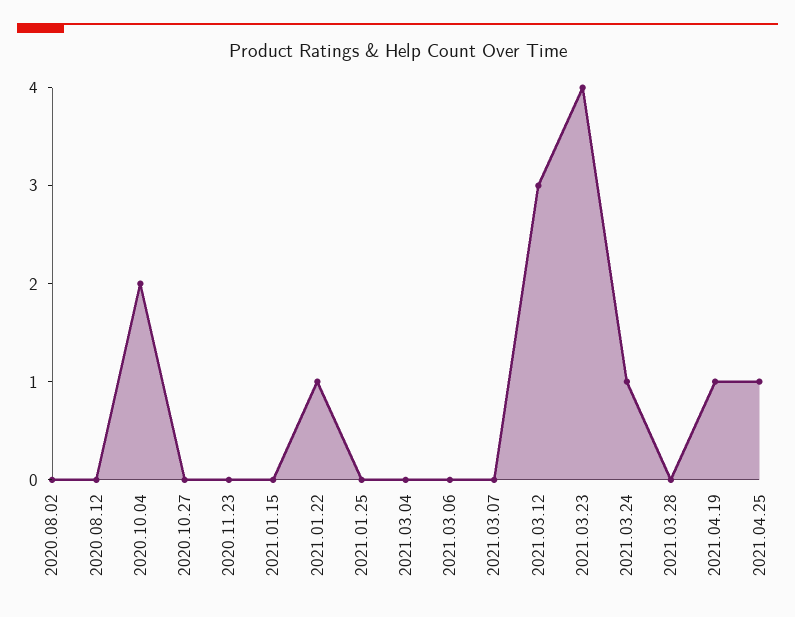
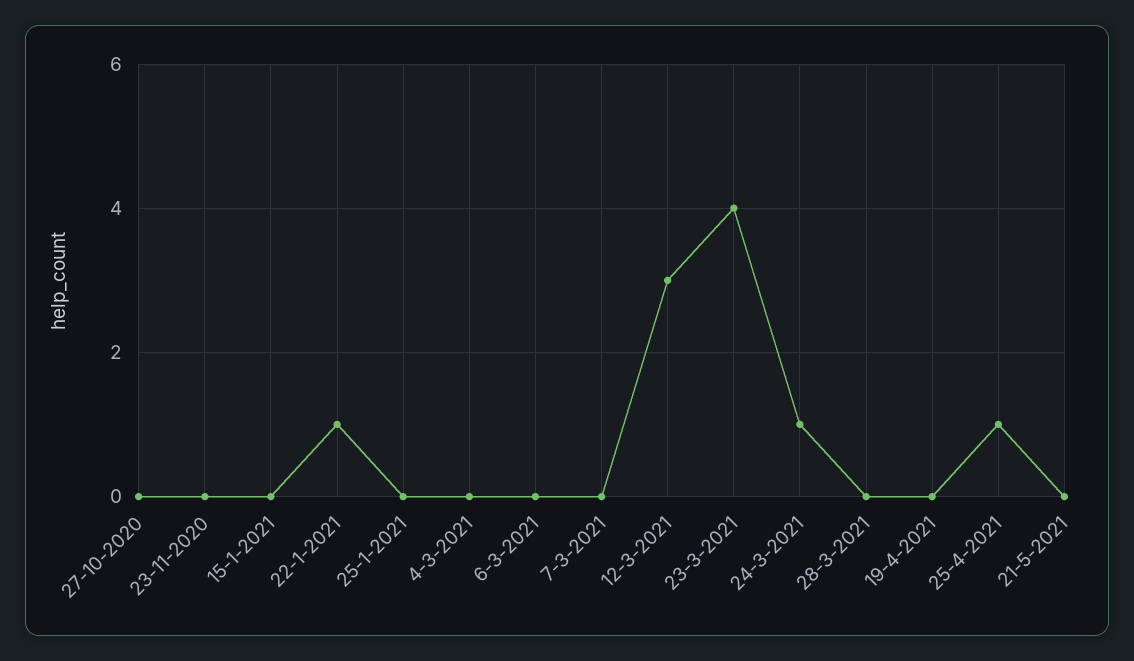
2020.08.02: 0 -> none
2020.08.12: 0 -> none
2020.10.04: 2 -> none
2021.04.19: 1 -> 0
21-5-2021: none -> 0

